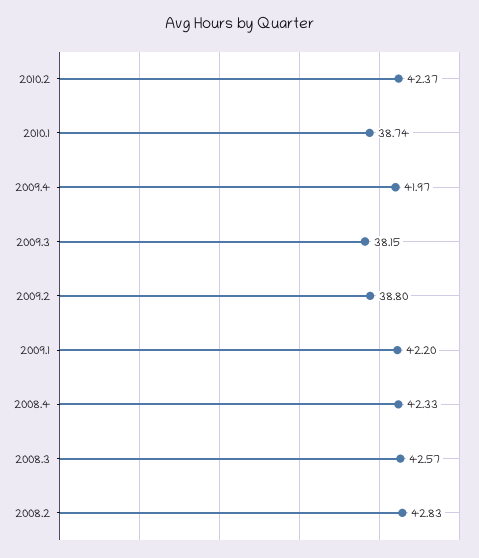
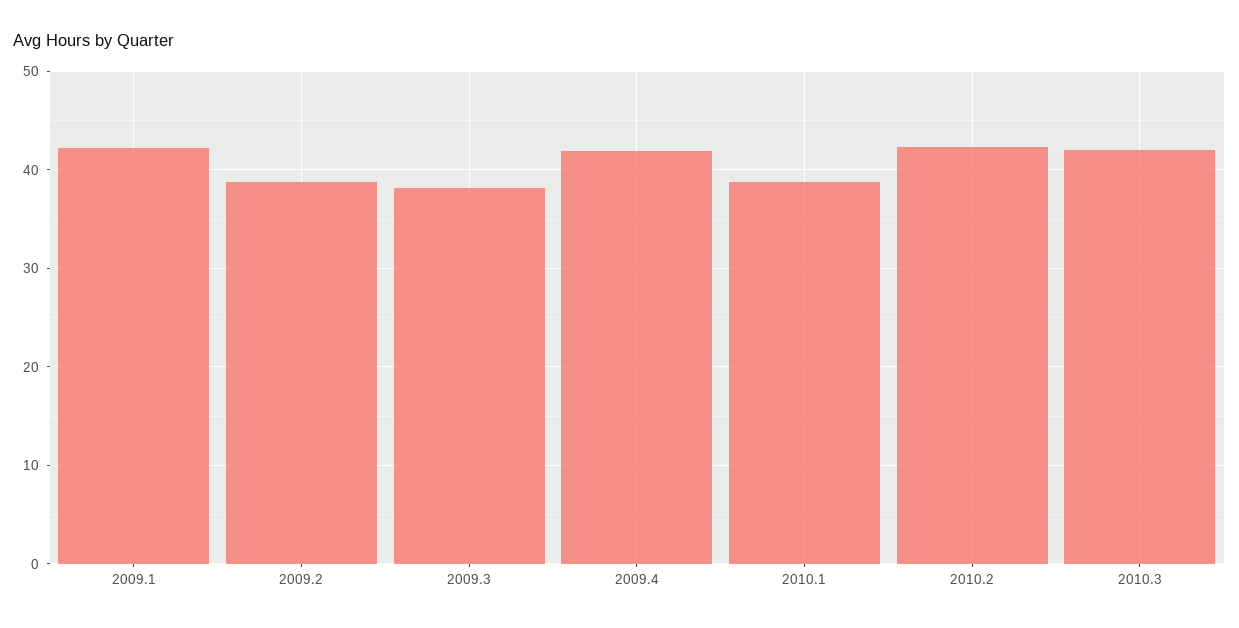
2008.4: 42.33 -> none
2008.3: 42.57 -> none
2008.2: 42.83 -> none
2010.3: none -> 42

